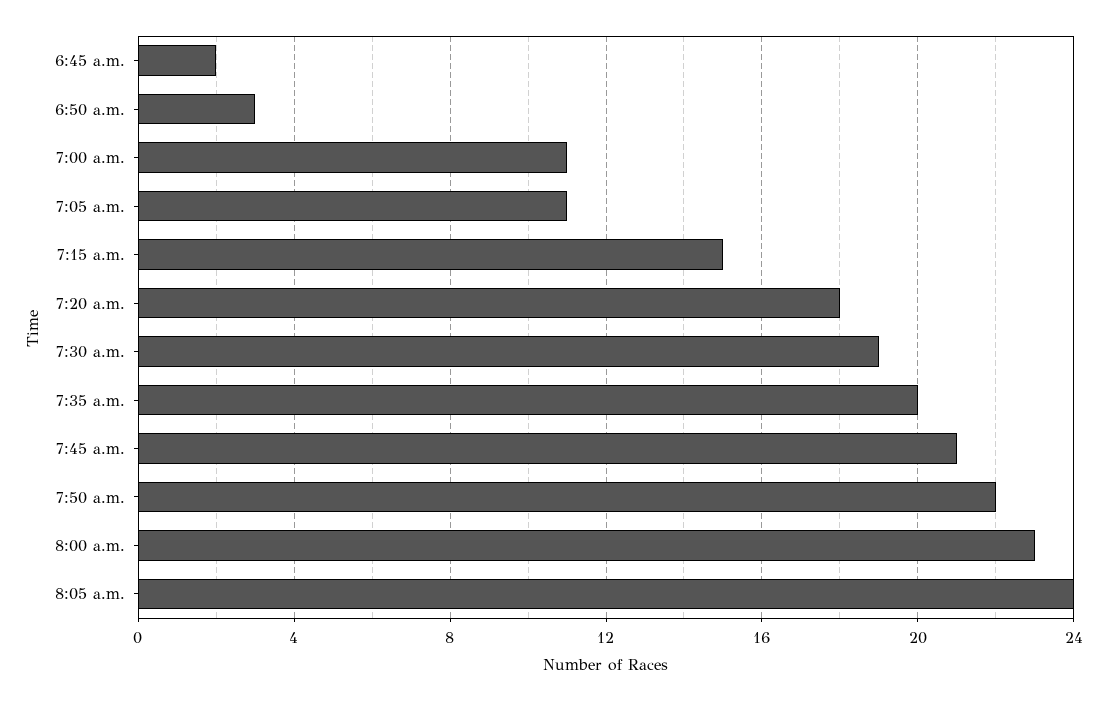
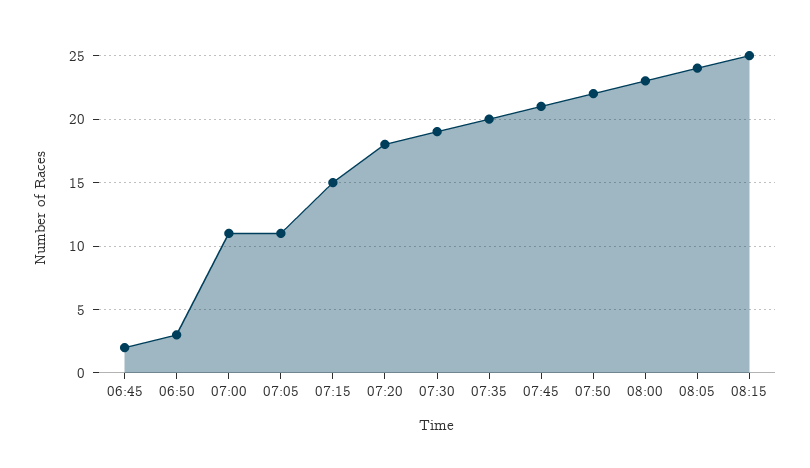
08:15: none -> 25

